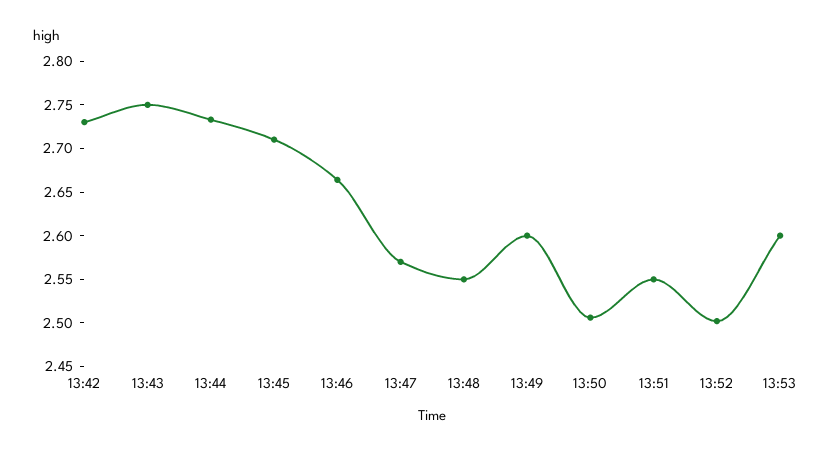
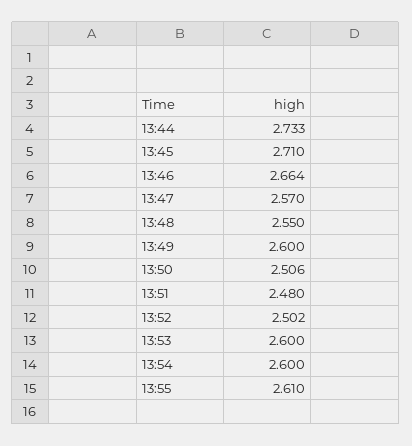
13:42: 2.73 -> none
13:43: 2.75 -> none
13:51: 2.55 -> 2.48
13:54: none -> 2.6
13:55: none -> 2.61

